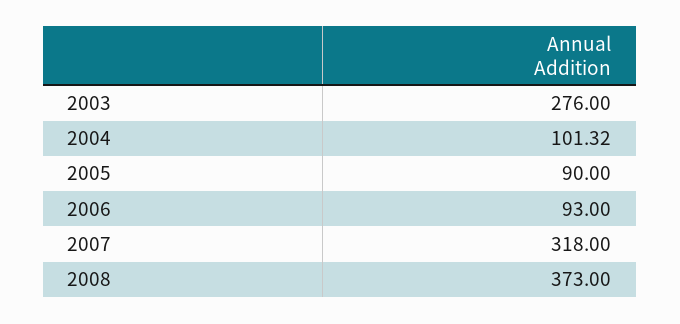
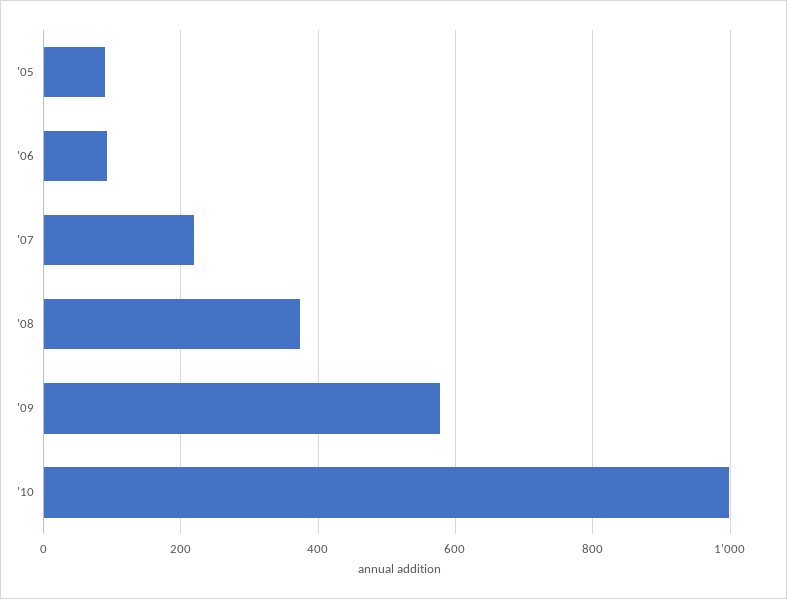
2003: 276 -> none
2004: 101.32 -> none
2007: 318 -> 220
'09: none -> 580
'10: none -> 1000

